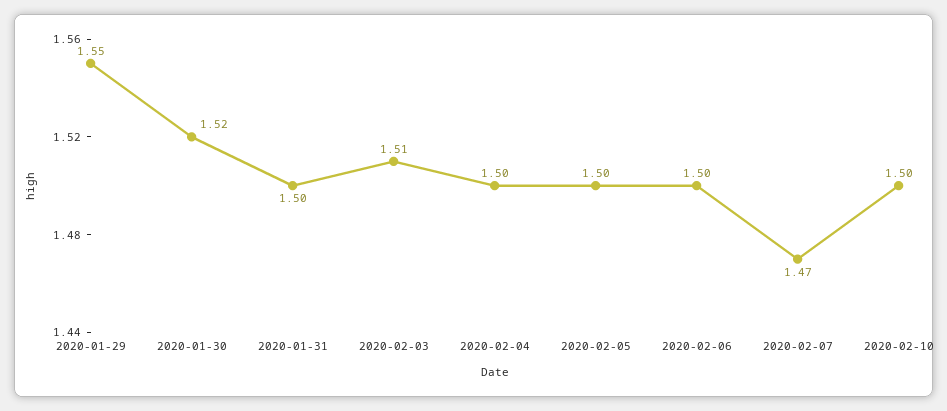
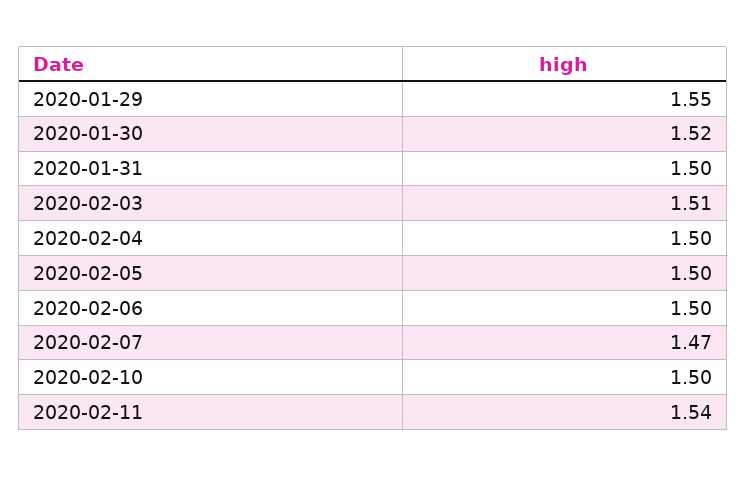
2020-02-11: none -> 1.54

